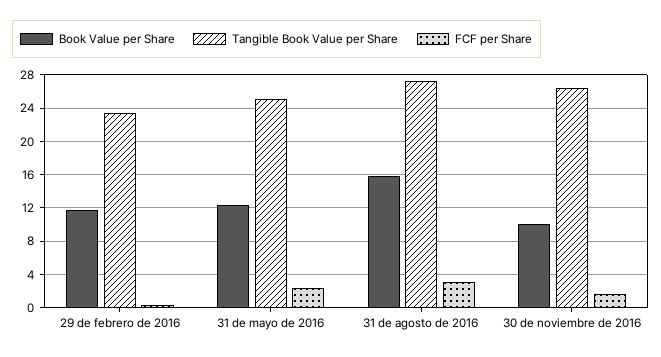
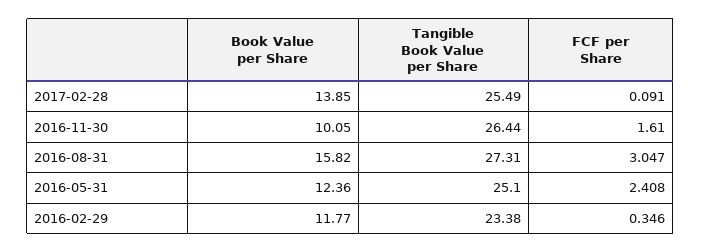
Book Value per Share, 2017-02-28: none -> 13.85
Tangible Book Value per Share, 2017-02-28: none -> 25.49
FCF per Share, 2017-02-28: none -> 0.091

